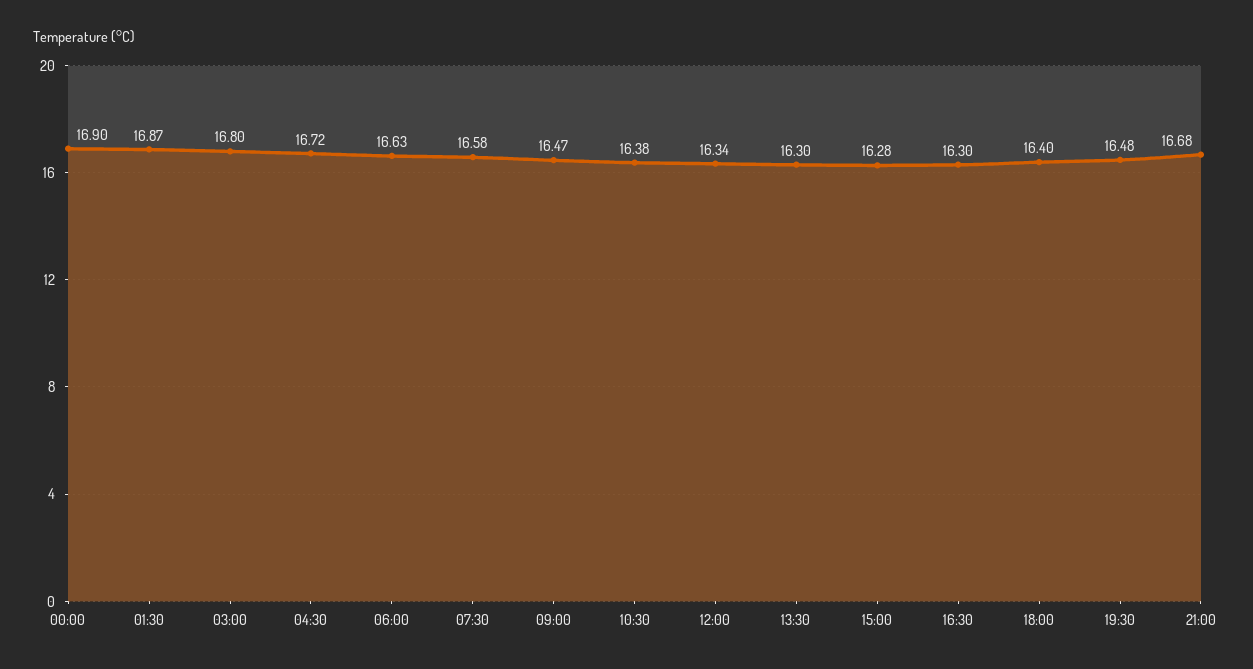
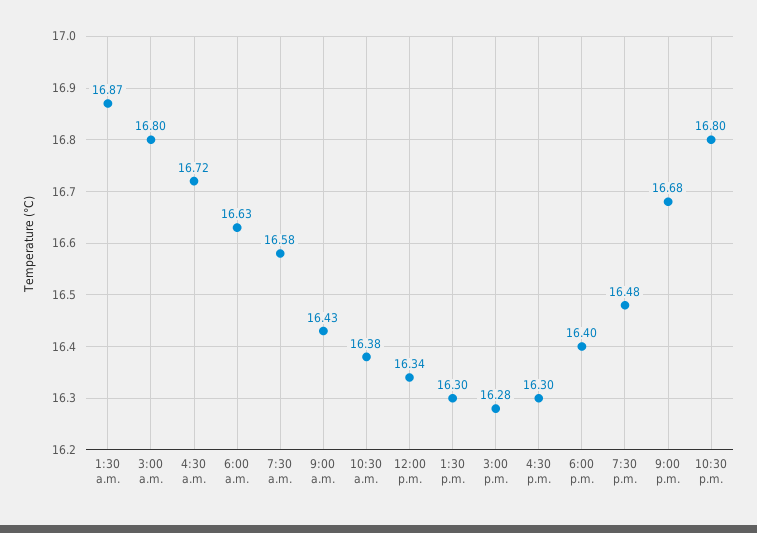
00:00: 16.9 -> none
09:00: 16.47 -> 16.43
10:30 p.m.: none -> 16.8

